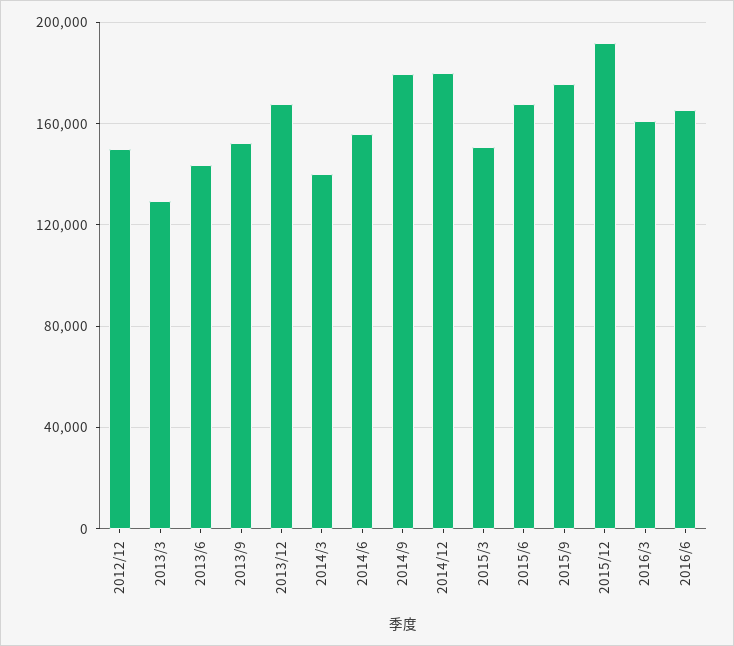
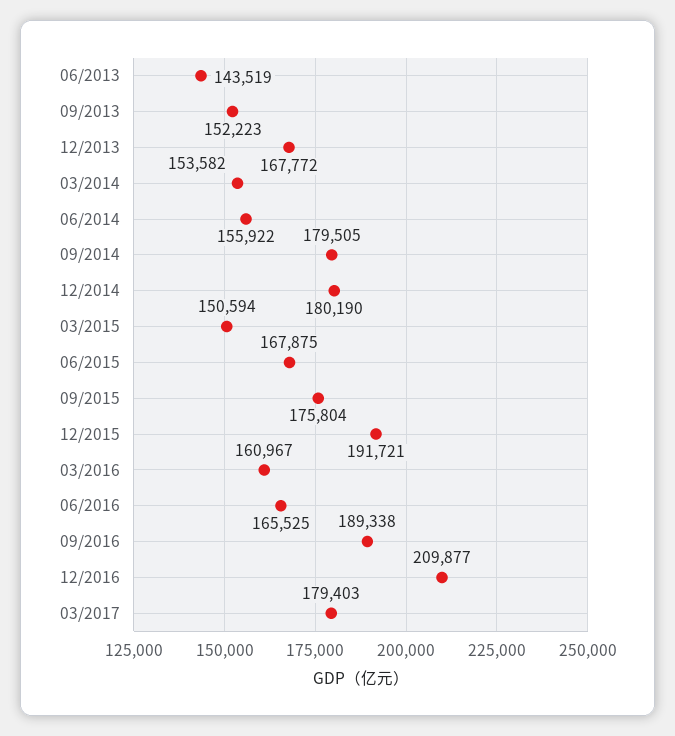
2012/12: 150000 -> none
2013/3: 130000 -> none
2014/3: 140000 -> 153582
09/2016: none -> 189338
12/2016: none -> 209877
03/2017: none -> 179403

